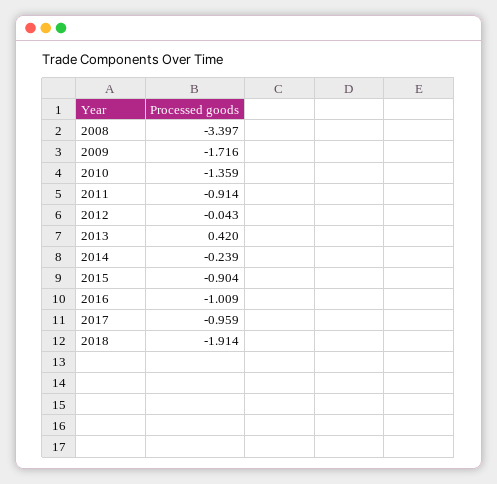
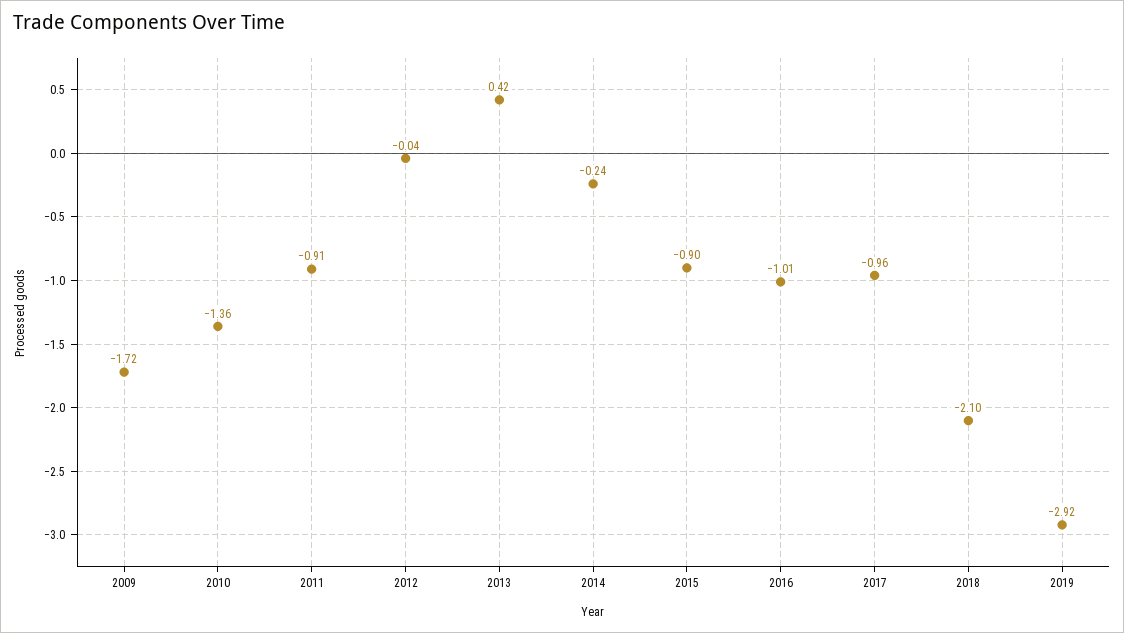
2008: -3.397 -> none
2018: -1.914 -> -2.1
2019: none -> -2.92

